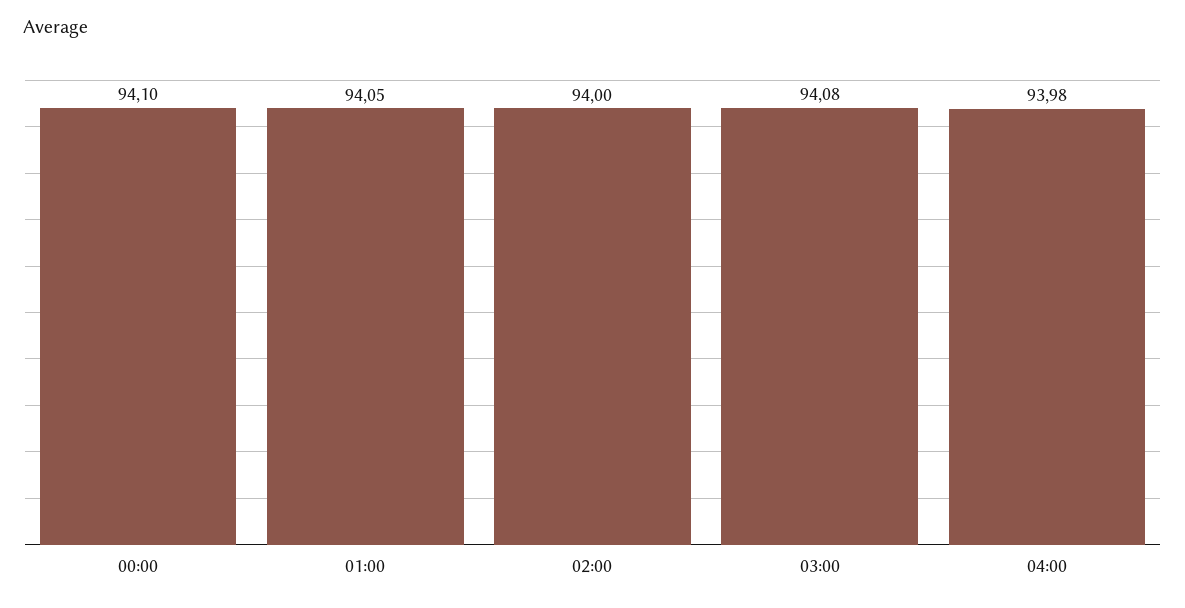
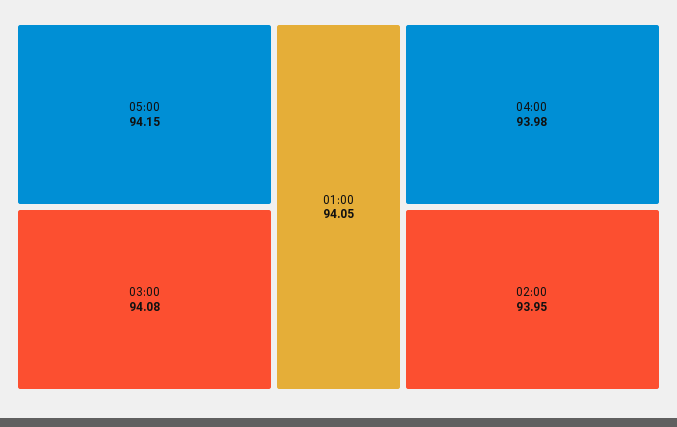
00:00: 94.1 -> none
02:00: 94 -> 93.95
05:00: none -> 94.15

